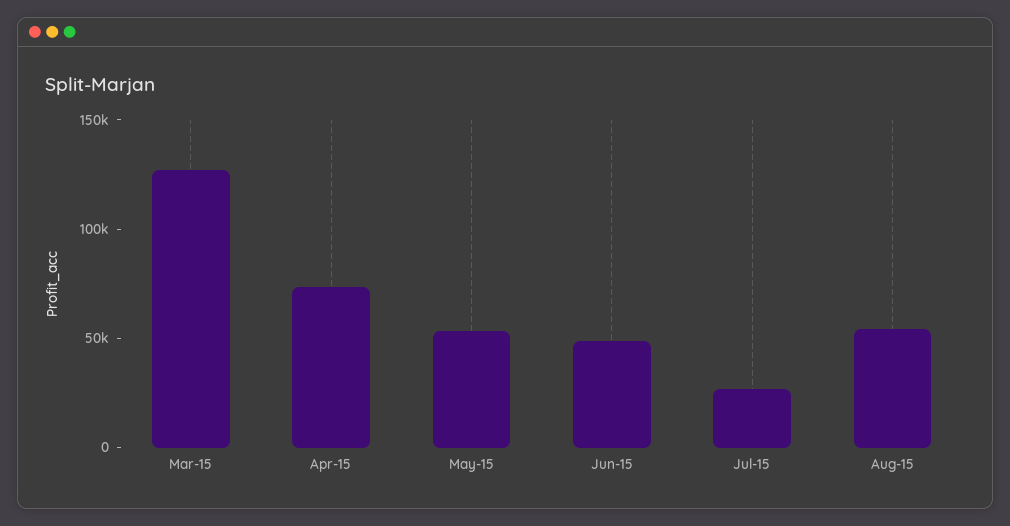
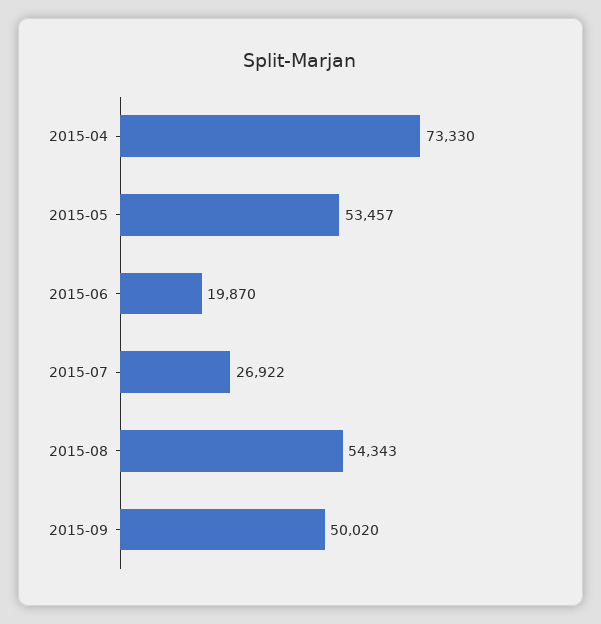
Mar-15: 130000 -> none
Jun-15: 50000 -> 19870
2015-09: none -> 50020

